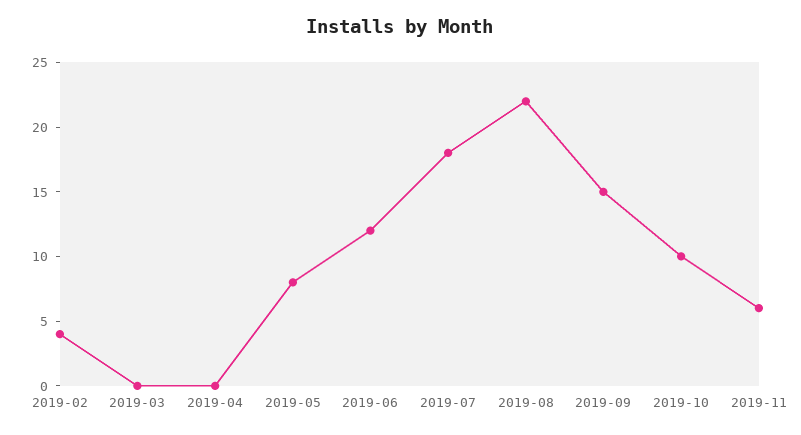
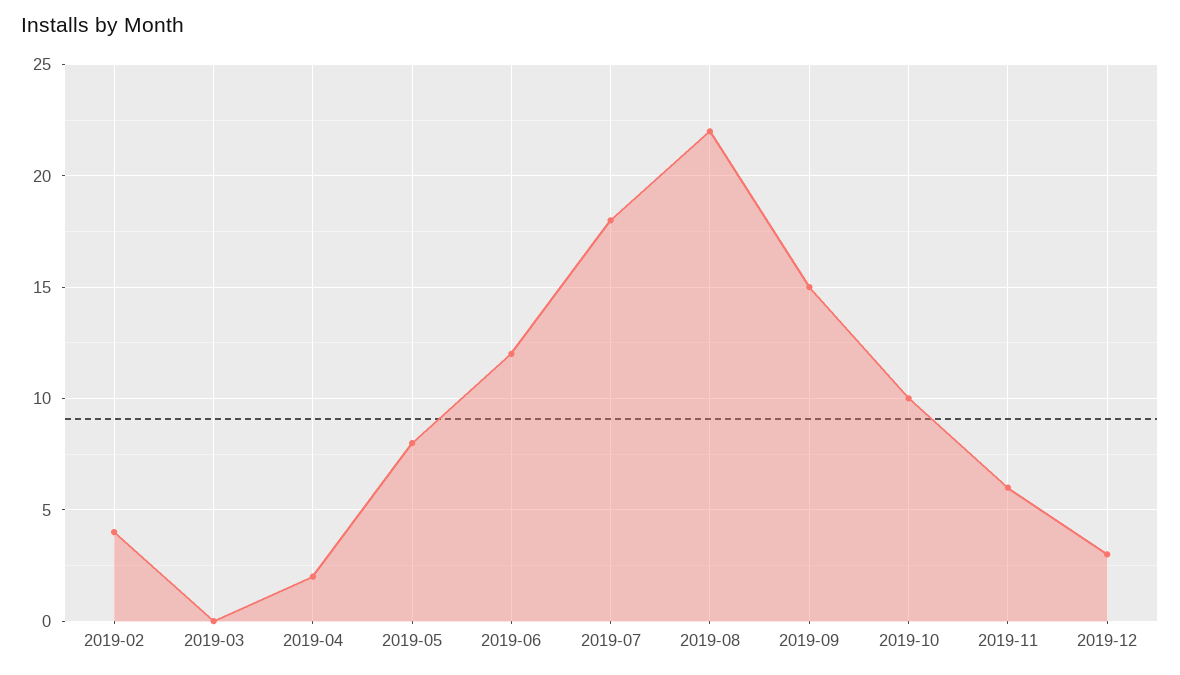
2019-04: 0 -> 2
2019-12: none -> 3

